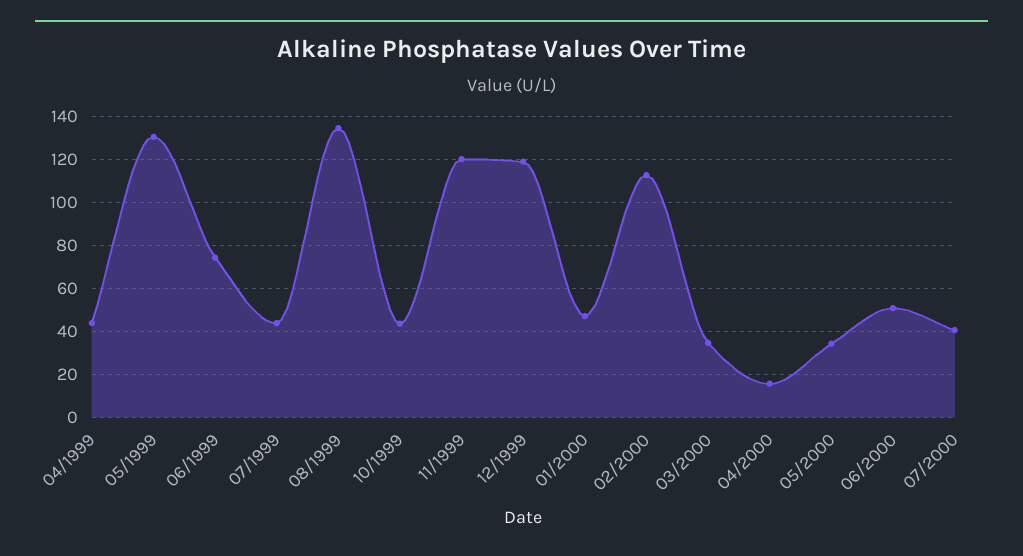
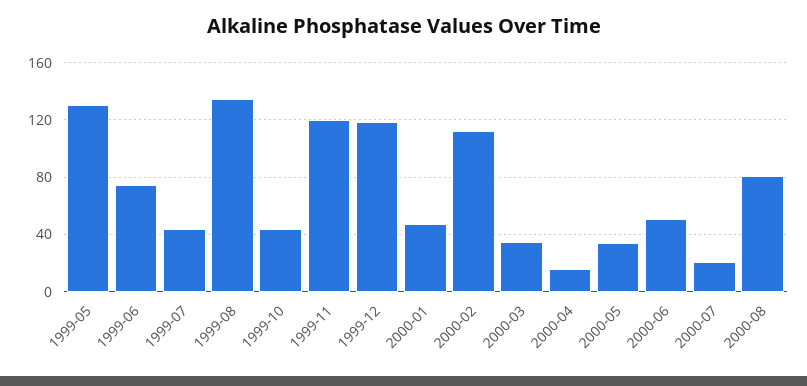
04/1999: 45 -> none
07/2000: 40 -> 20
2000-08: none -> 80

